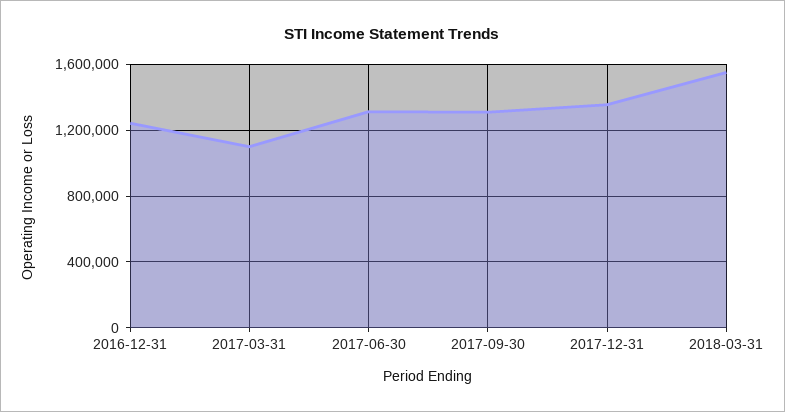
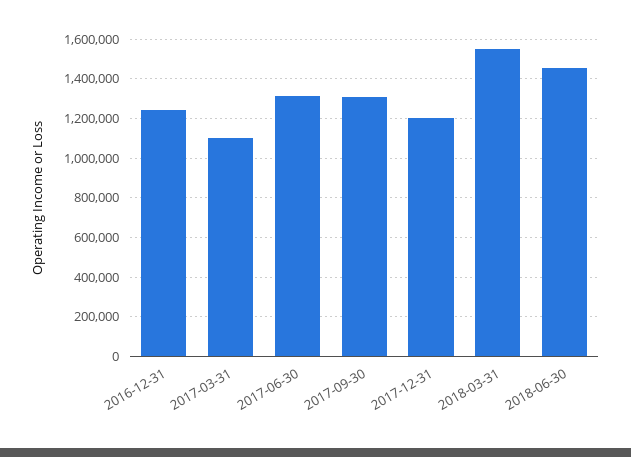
2017-12-31: 1350000 -> 1200000
2018-06-30: none -> 1450000

